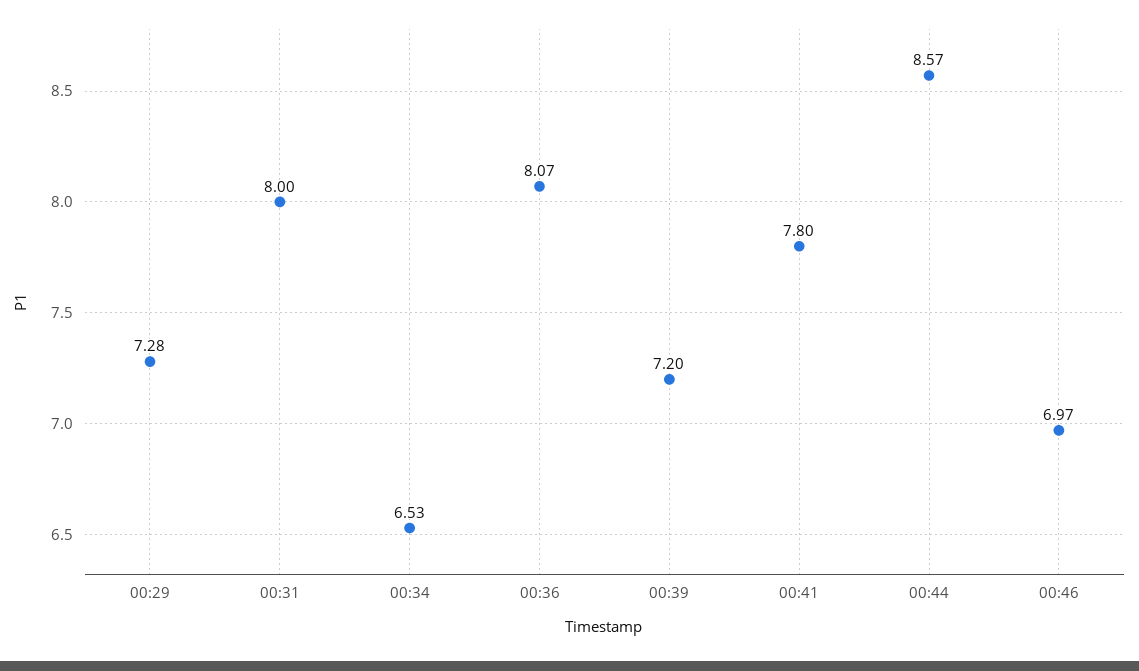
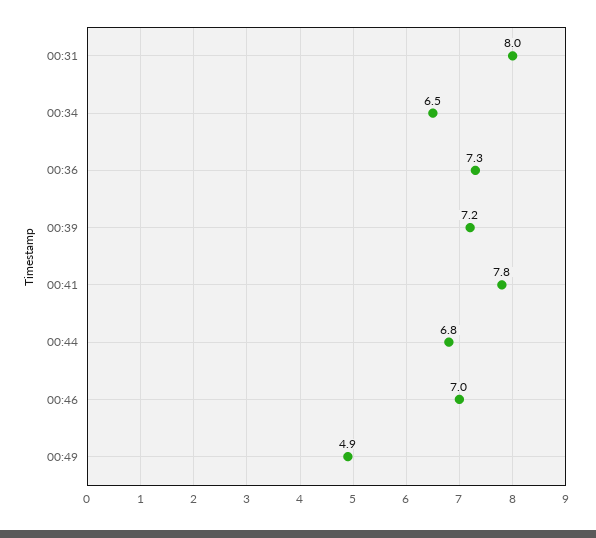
00:29: 7.28 -> none
00:36: 8.07 -> 7.3
00:44: 8.57 -> 6.8
00:49: none -> 4.9

